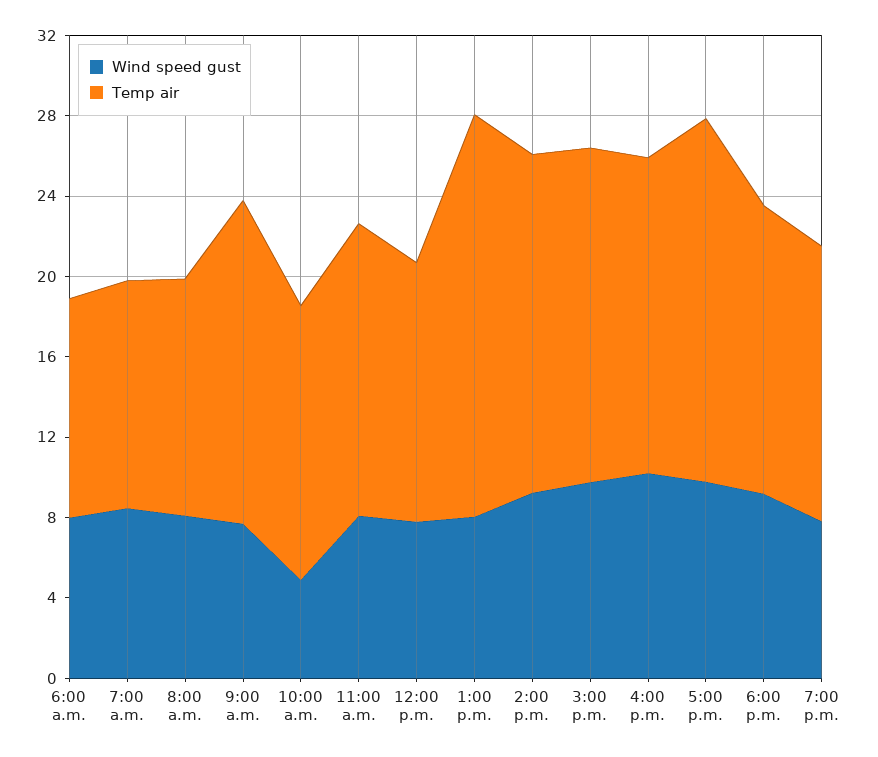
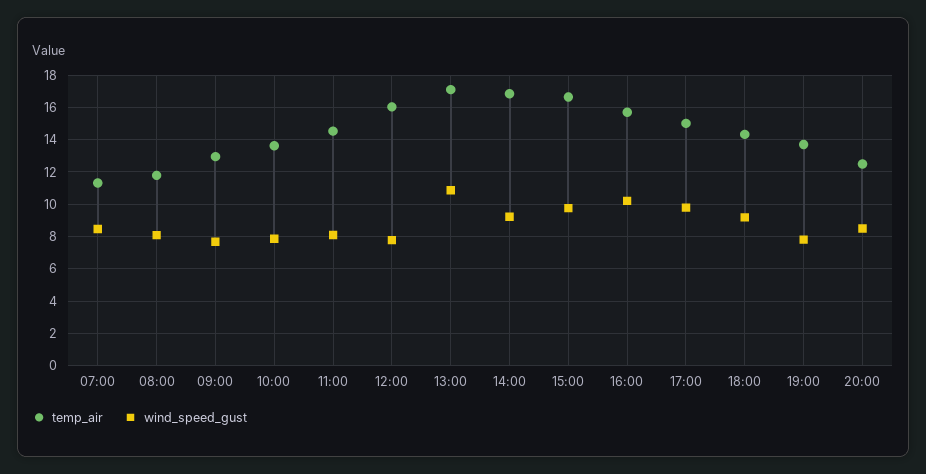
Wind speed gust, 6:00 a.m.: 8 -> none
Temp air, 6:00 a.m.: 11 -> none
Temp air, 9:00 a.m.: 16 -> 13
Wind speed gust, 10:00 a.m.: 5 -> 8
Temp air, 12:00 p.m.: 13 -> 16
Wind speed gust, 1:00 p.m.: 8 -> 11
Temp air, 1:00 p.m.: 20 -> 17
Temp air, 5:00 p.m.: 18 -> 15
Temp air, 20:00: none -> 12.5
Wind speed gust, 20:00: none -> 8.5

